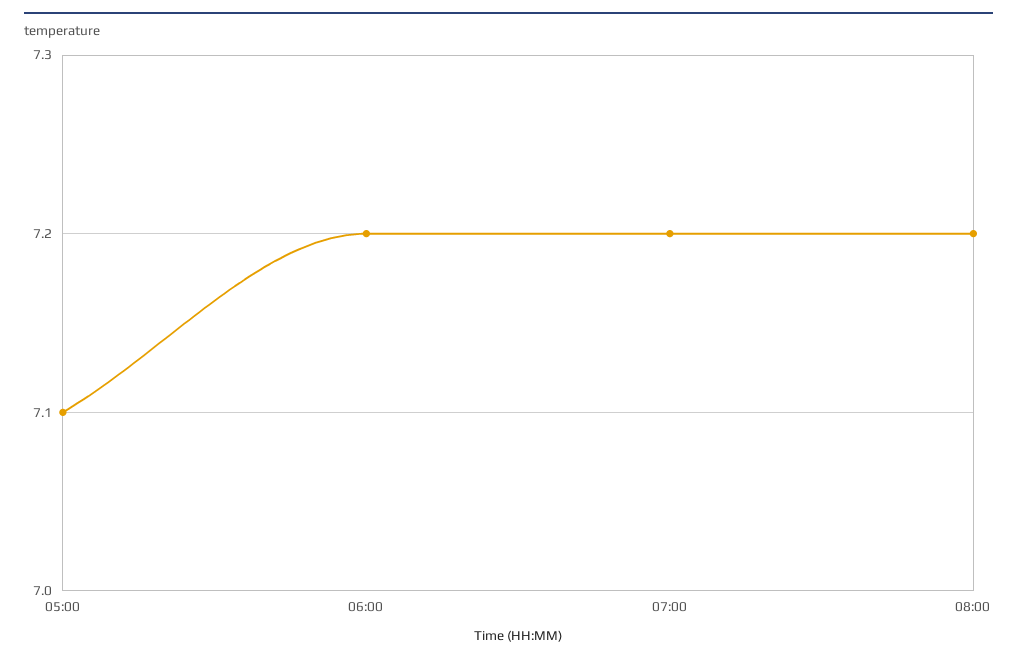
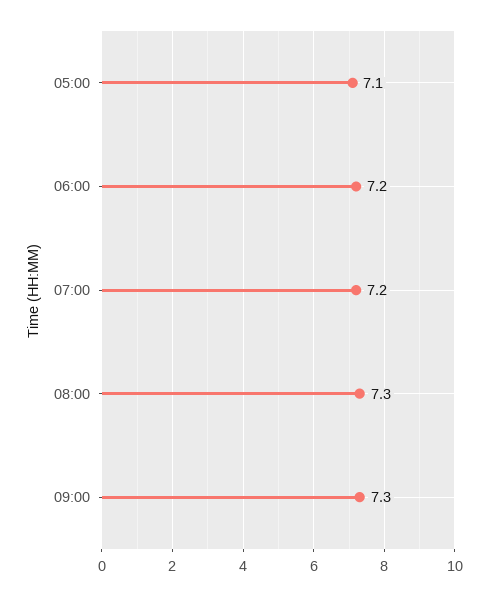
08:00: 7.2 -> 7.3
09:00: none -> 7.3

